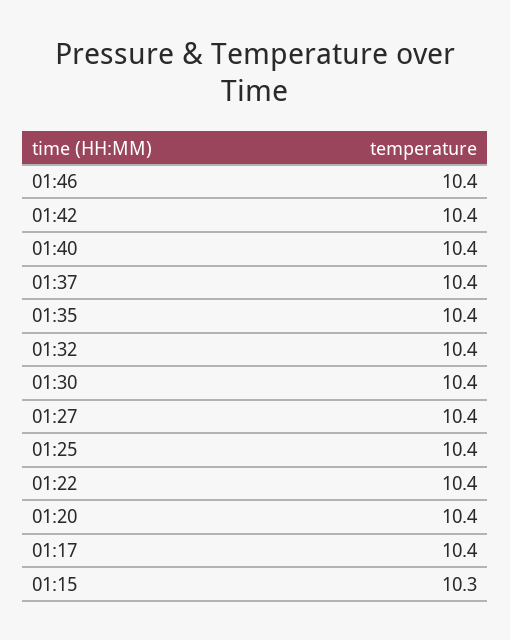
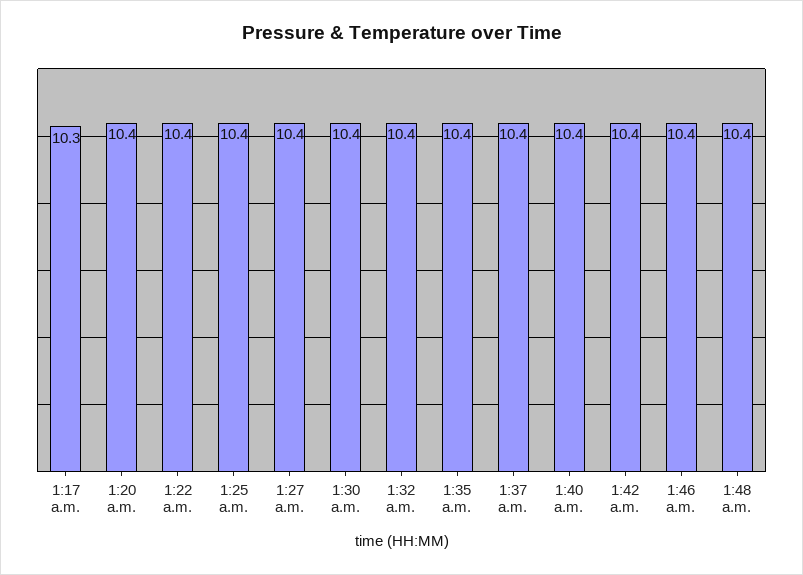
01:17: 10.4 -> 10.3
01:15: 10.3 -> none
1:48 a.m.: none -> 10.4

